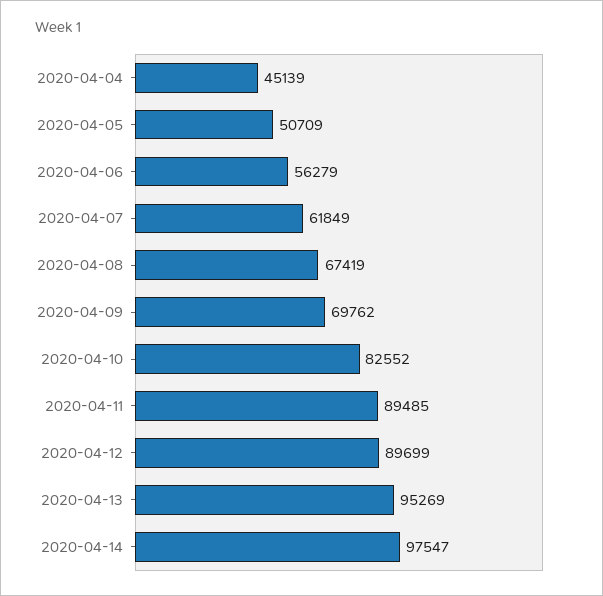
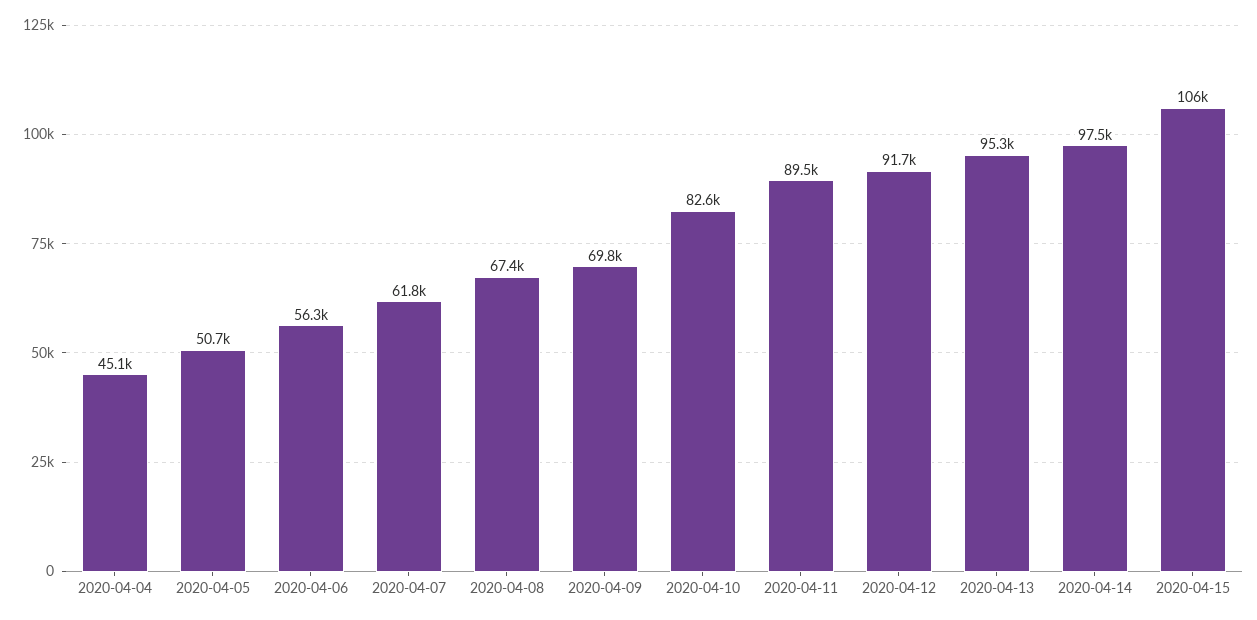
2020-04-12: 89699 -> 91700
2020-04-15: none -> 106000

